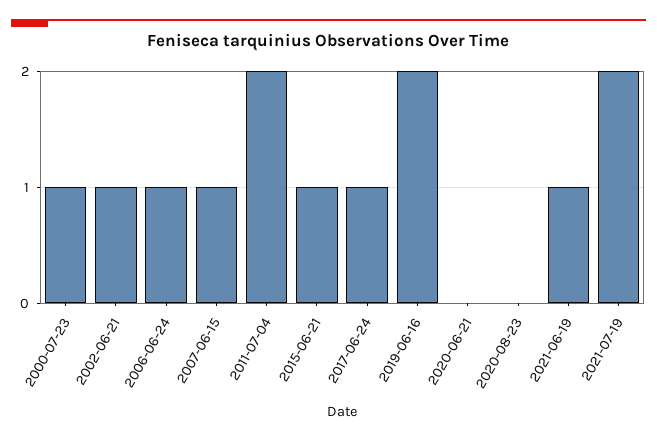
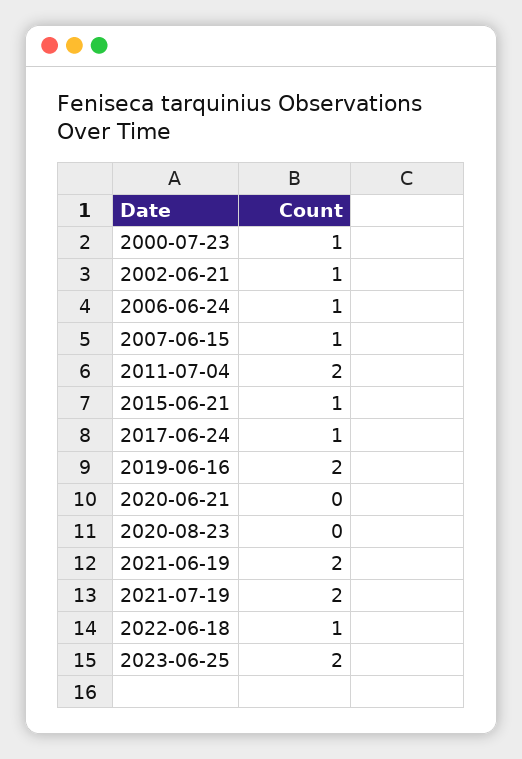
2021-06-19: 1 -> 2
2022-06-18: none -> 1
2023-06-25: none -> 2

